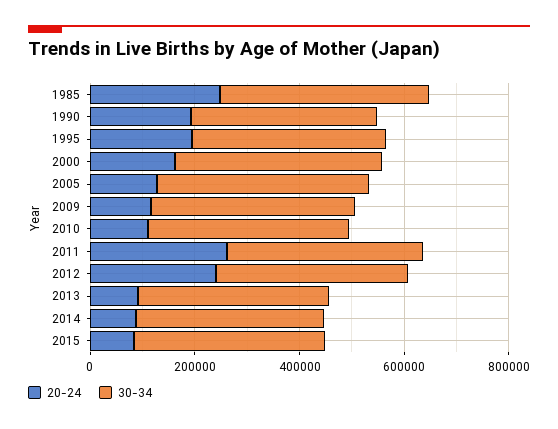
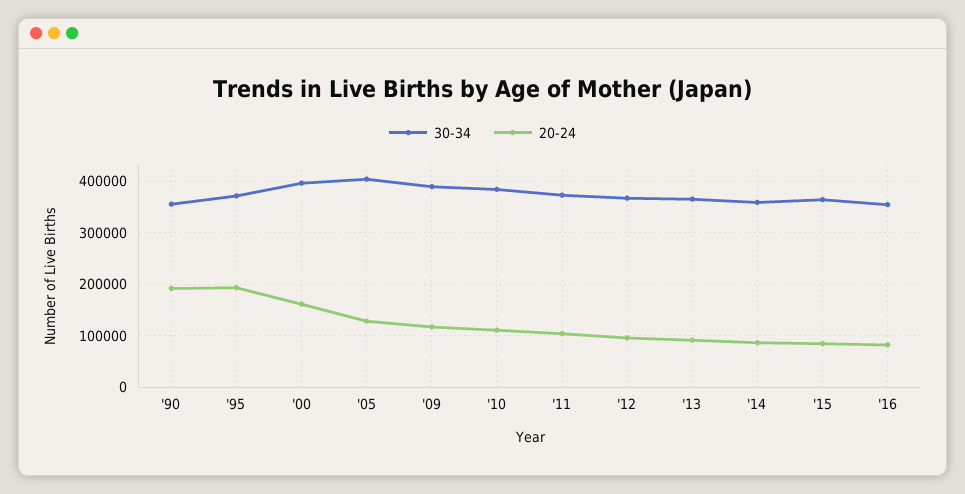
20-24, 1985: 250000 -> none
30-34, 1985: 400000 -> none
20-24, 2011: 250000 -> 100000
20-24, 2012: 250000 -> 100000
30-34, '16: none -> 360000
20-24, '16: none -> 80000

